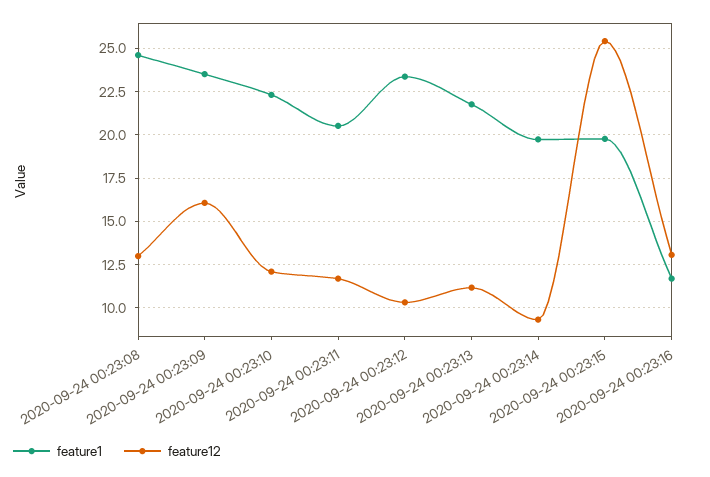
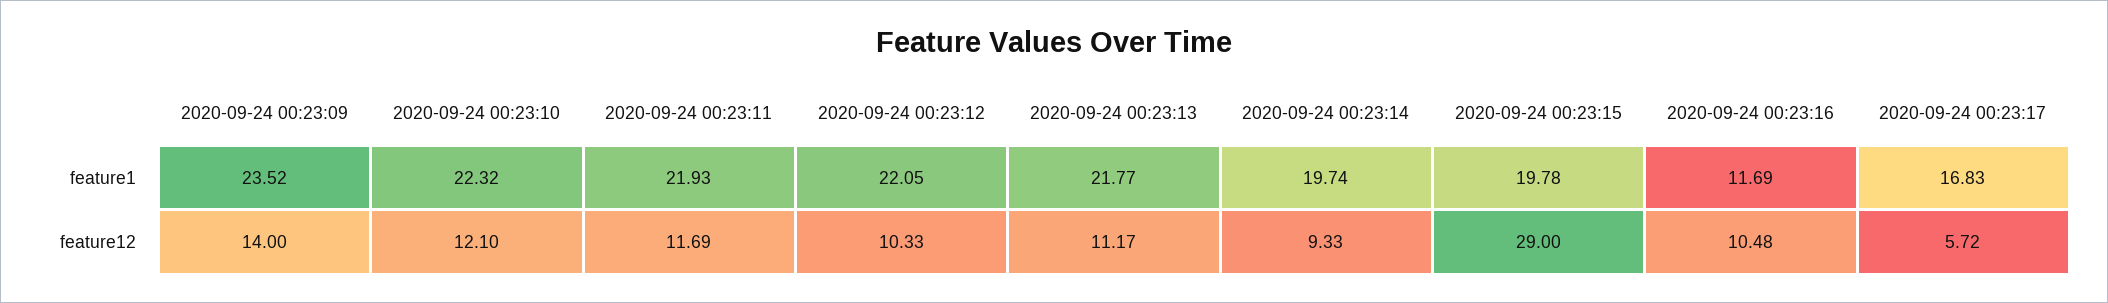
feature1, 2020-09-24 00:23:08: 24.5 -> none
feature12, 2020-09-24 00:23:08: 13 -> none
feature12, 2020-09-24 00:23:09: 16 -> 14
feature1, 2020-09-24 00:23:11: 20.5 -> 21.93
feature1, 2020-09-24 00:23:12: 23.5 -> 22.05
feature12, 2020-09-24 00:23:15: 25.5 -> 29
feature12, 2020-09-24 00:23:16: 13 -> 10.48
feature1, 2020-09-24 00:23:17: none -> 16.83
feature12, 2020-09-24 00:23:17: none -> 5.72

